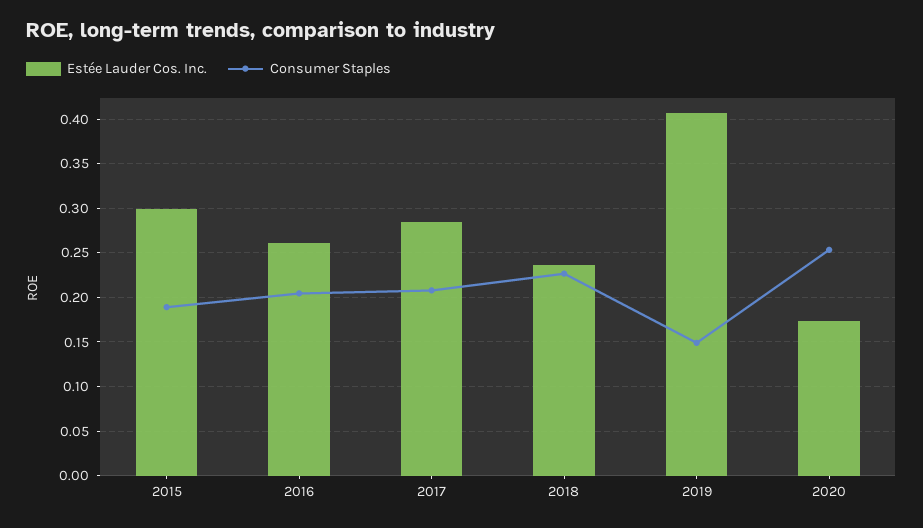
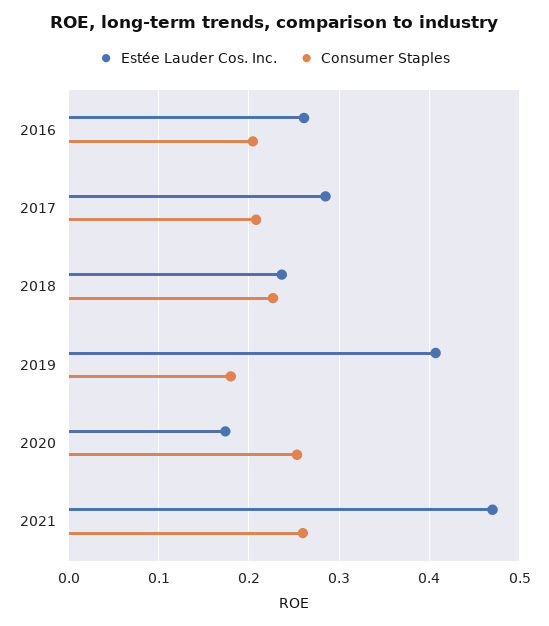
Estée Lauder Cos. Inc., 2015: 0.3 -> none
Consumer Staples, 2015: 0.19 -> none
Consumer Staples, 2019: 0.15 -> 0.18
Estée Lauder Cos. Inc., 2021: none -> 0.47
Consumer Staples, 2021: none -> 0.26

